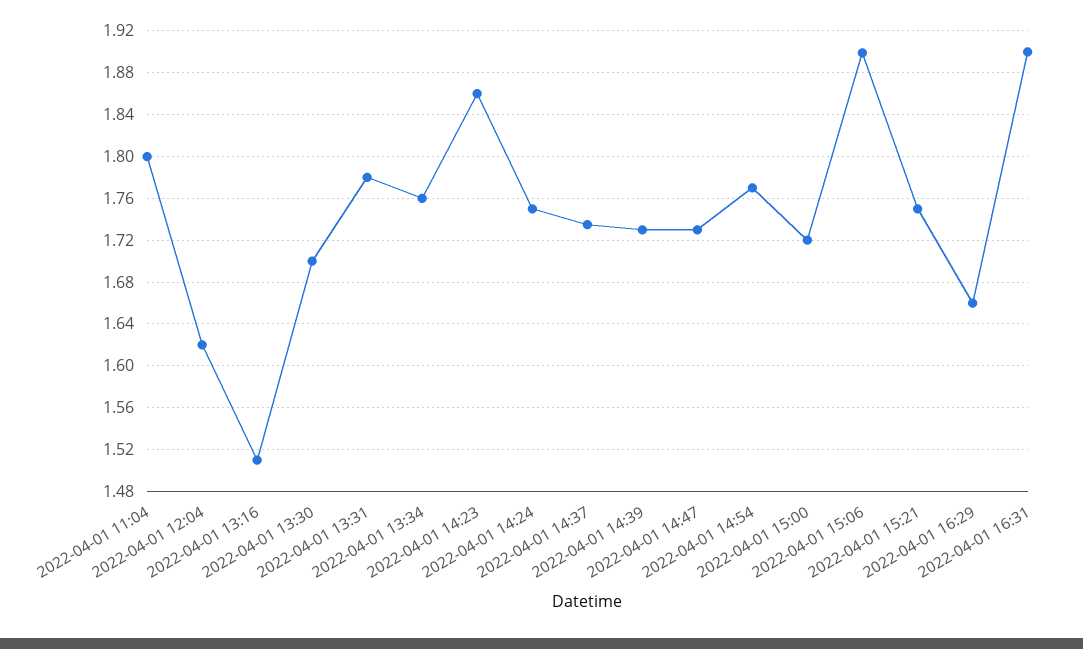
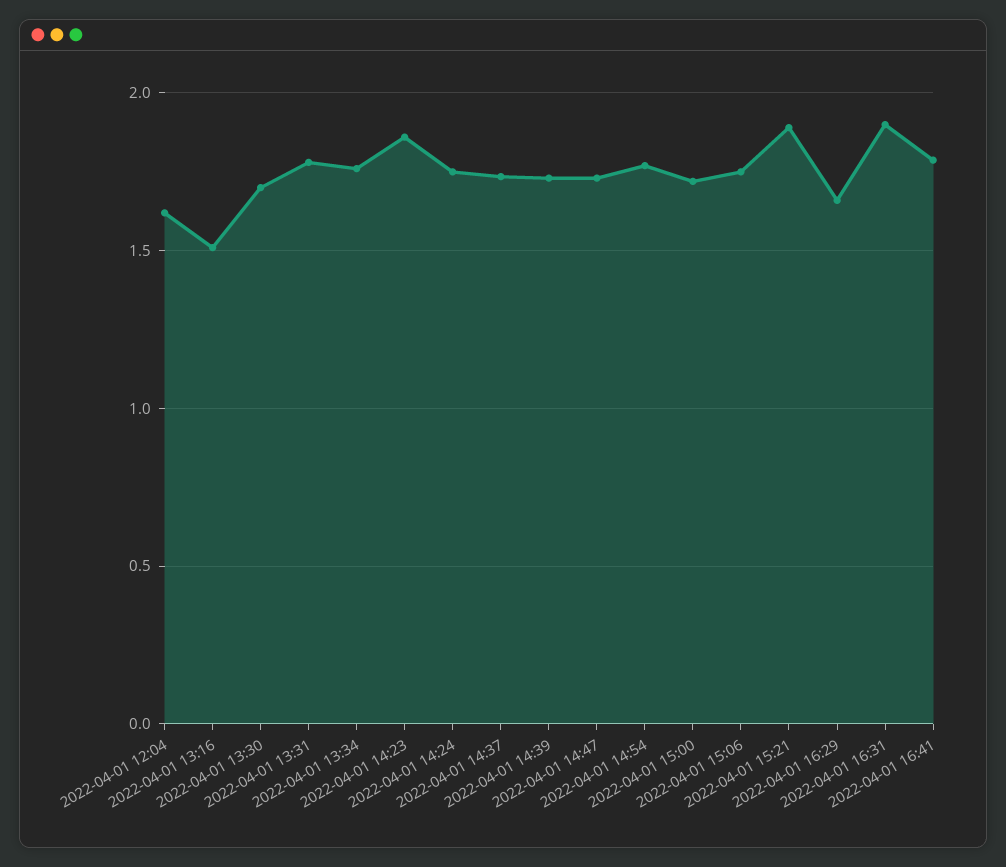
2022-04-01 11:04: 1.8 -> none
2022-04-01 15:06: 1.9 -> 1.75
2022-04-01 15:21: 1.75 -> 1.9
2022-04-01 16:41: none -> 1.8

